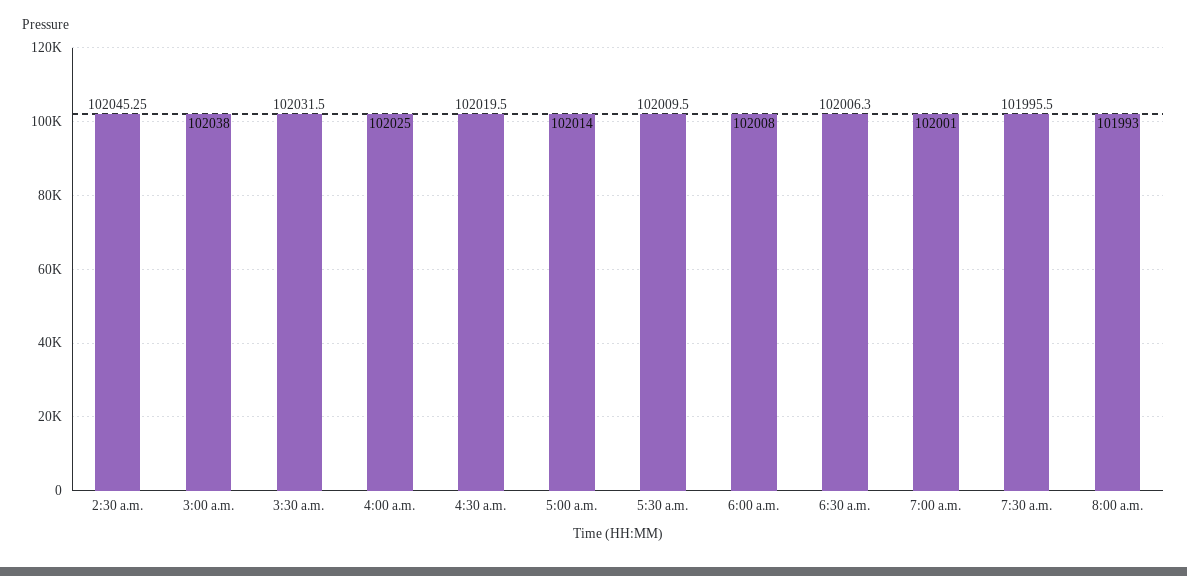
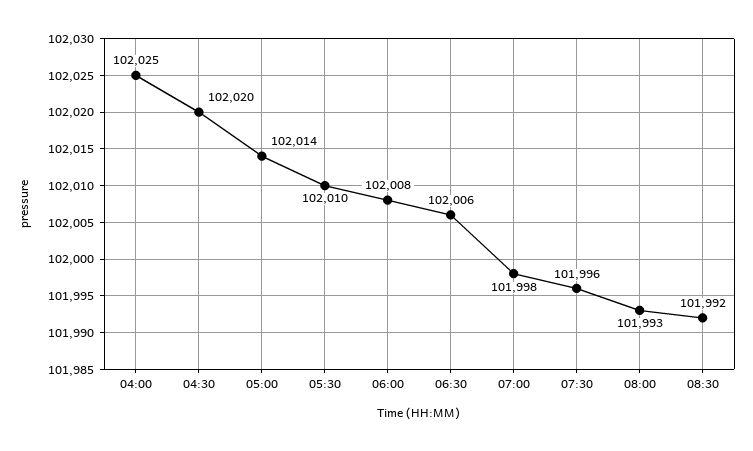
2:30 a.m.: 102045.25 -> none
3:00 a.m.: 102038 -> none
3:30 a.m.: 102031.5 -> none
7:00 a.m.: 102001 -> 101998
08:30: none -> 101992

